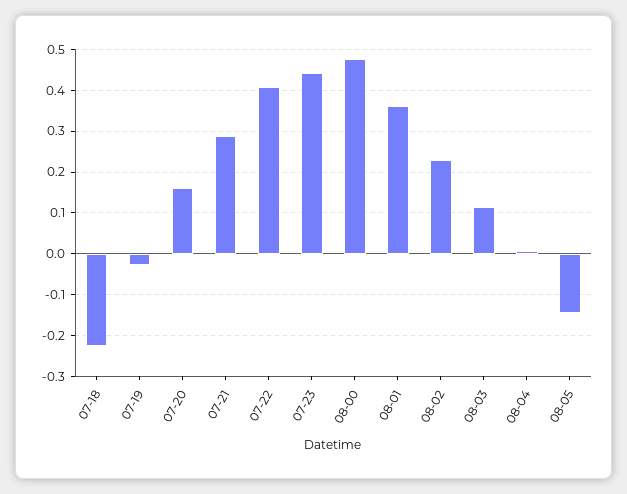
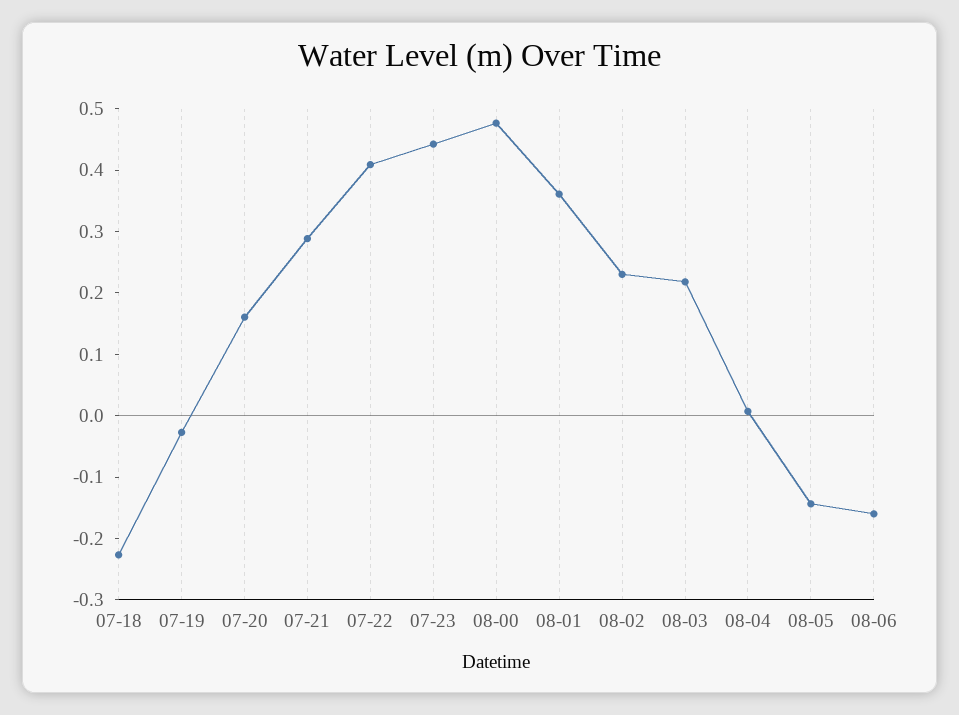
08-03: 0.12 -> 0.22
08-06: none -> -0.16

